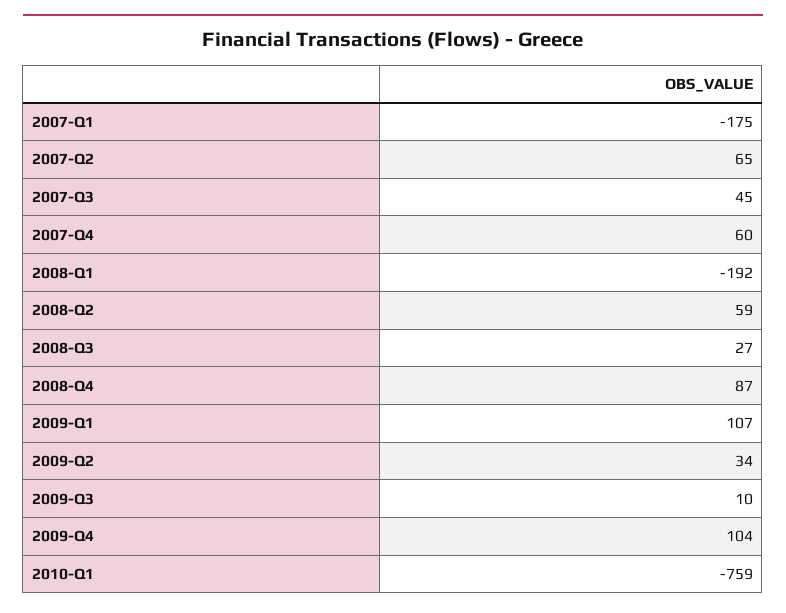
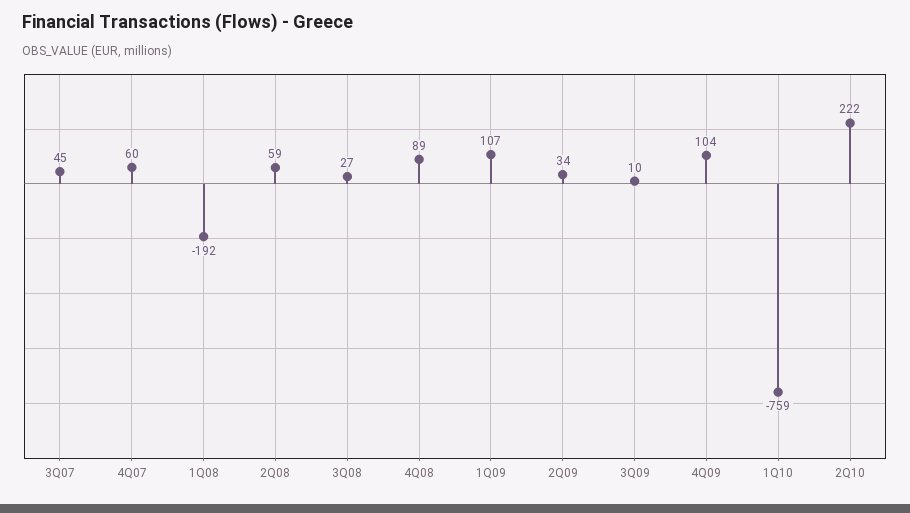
2007-Q1: -175 -> none
2007-Q2: 65 -> none
2008-Q4: 87 -> 89
2Q10: none -> 222

